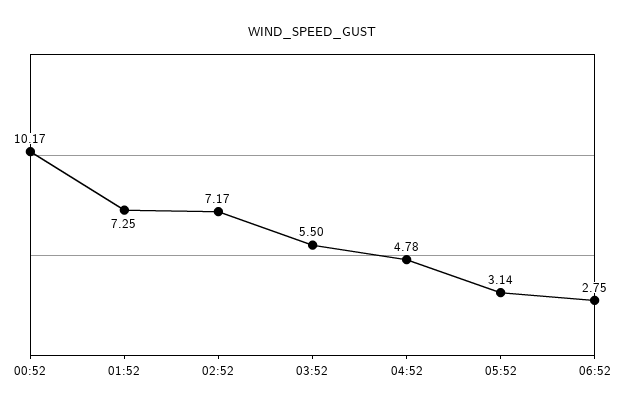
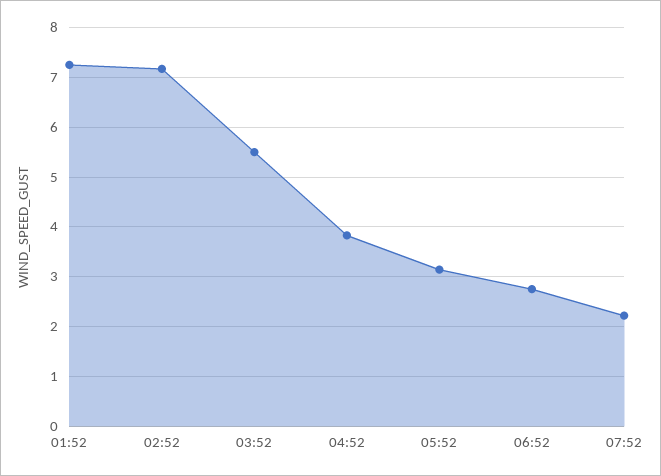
00:52: 10.17 -> none
04:52: 4.78 -> 3.8
07:52: none -> 2.2

